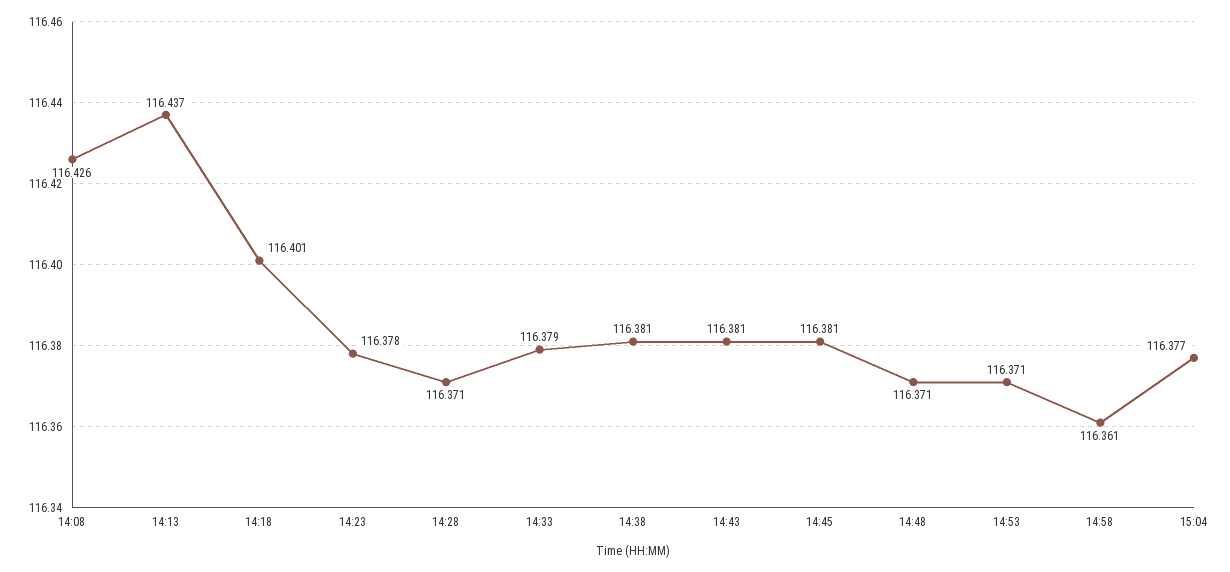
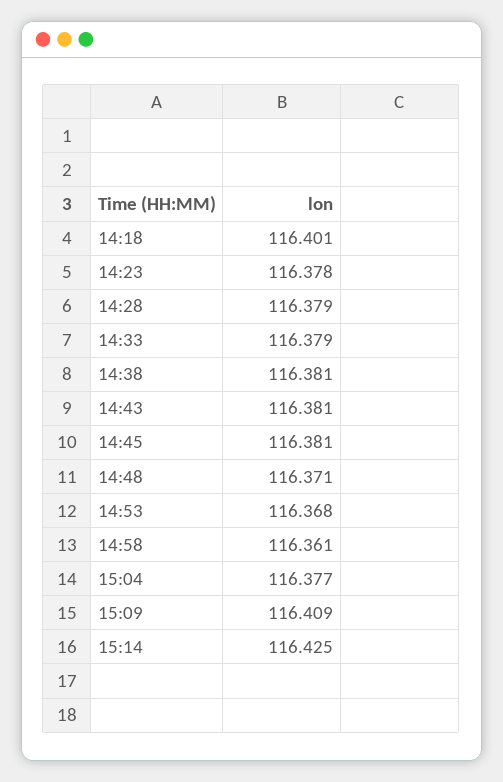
14:08: 116.426 -> none
14:13: 116.437 -> none
14:28: 116.371 -> 116.379
14:53: 116.371 -> 116.368
15:09: none -> 116.409
15:14: none -> 116.425

